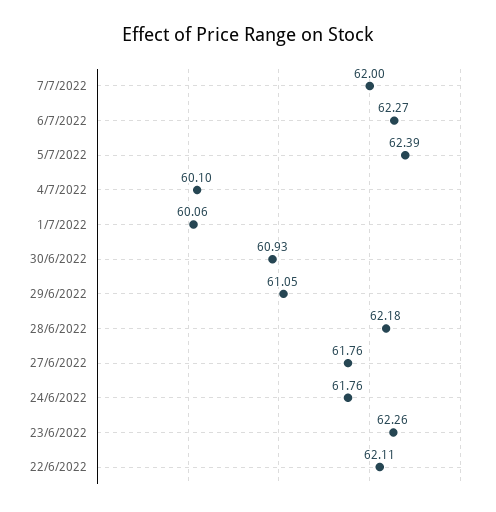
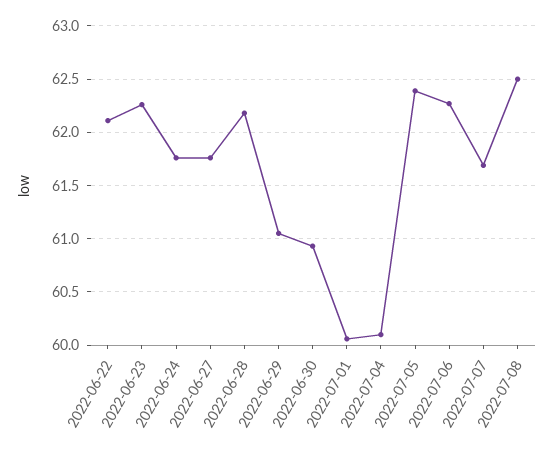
7/7/2022: 62 -> 61.7
2022-07-08: none -> 62.5

